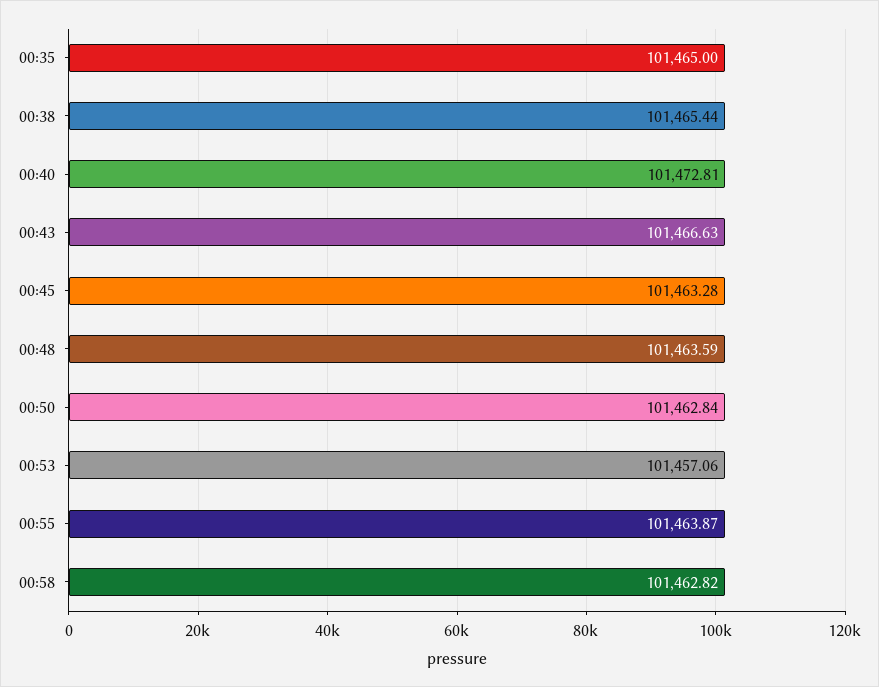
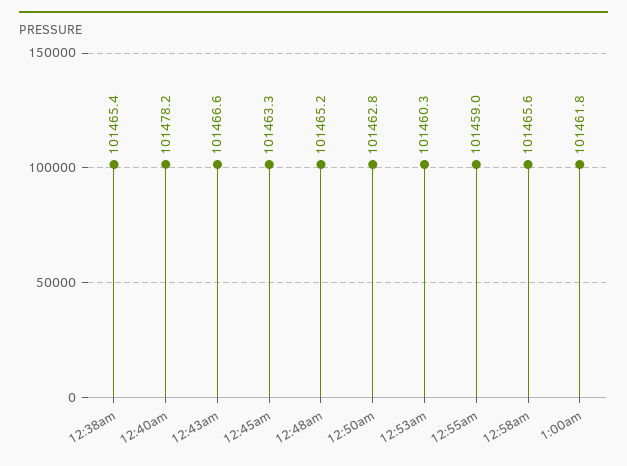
00:35: 101465 -> none
00:40: 101472.81 -> 101478.2
00:48: 101463.59 -> 101465.2
00:53: 101457.06 -> 101460.3
00:55: 101463.87 -> 101459
00:58: 101462.82 -> 101465.6
1:00am: none -> 101461.8

